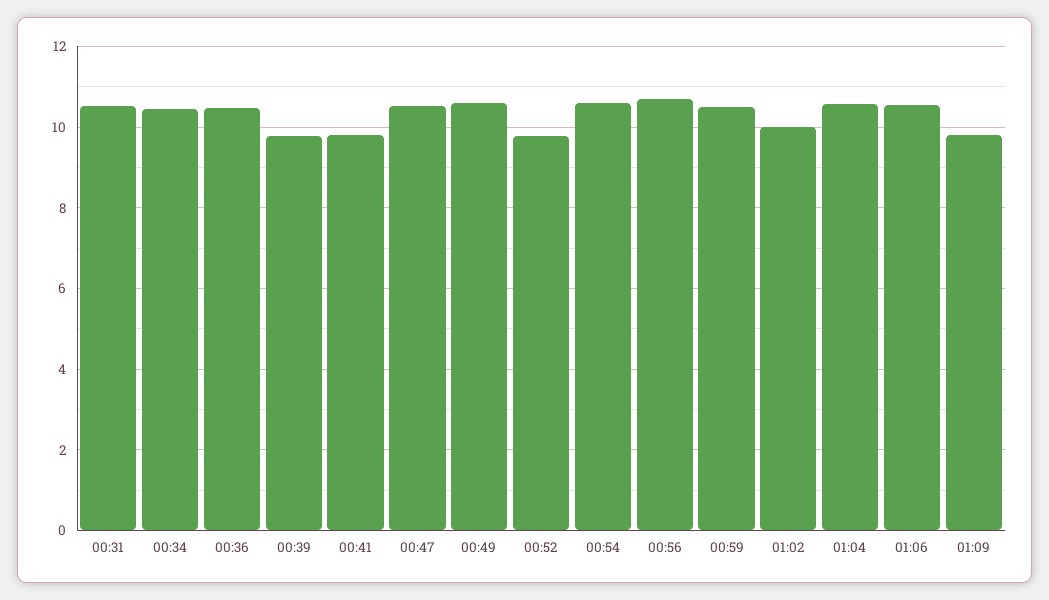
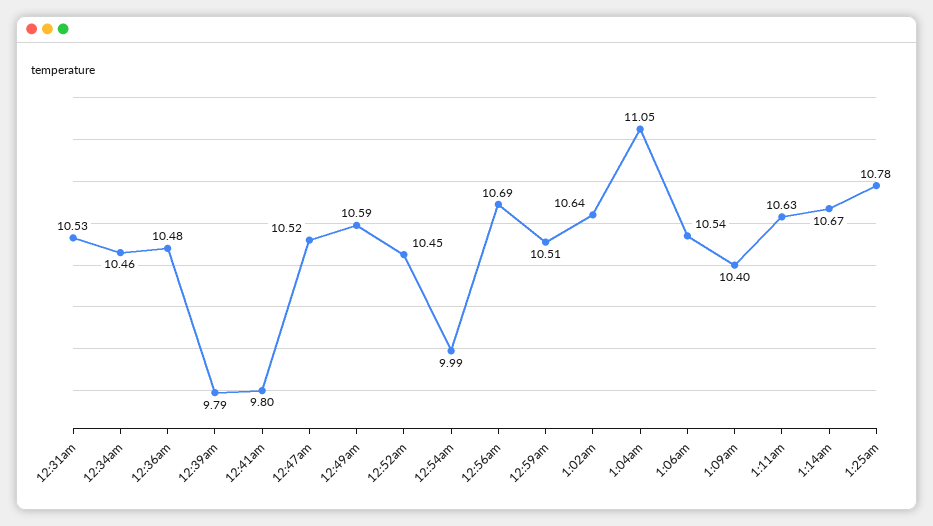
00:52: 9.8 -> 10.45
00:54: 10.6 -> 9.99
01:02: 10 -> 10.64
01:04: 10.6 -> 11.05
01:09: 9.8 -> 10.4
1:11am: none -> 10.63
1:14am: none -> 10.67
1:25am: none -> 10.78

